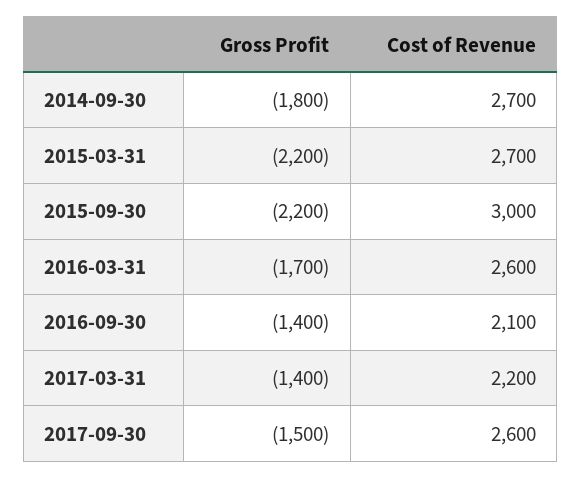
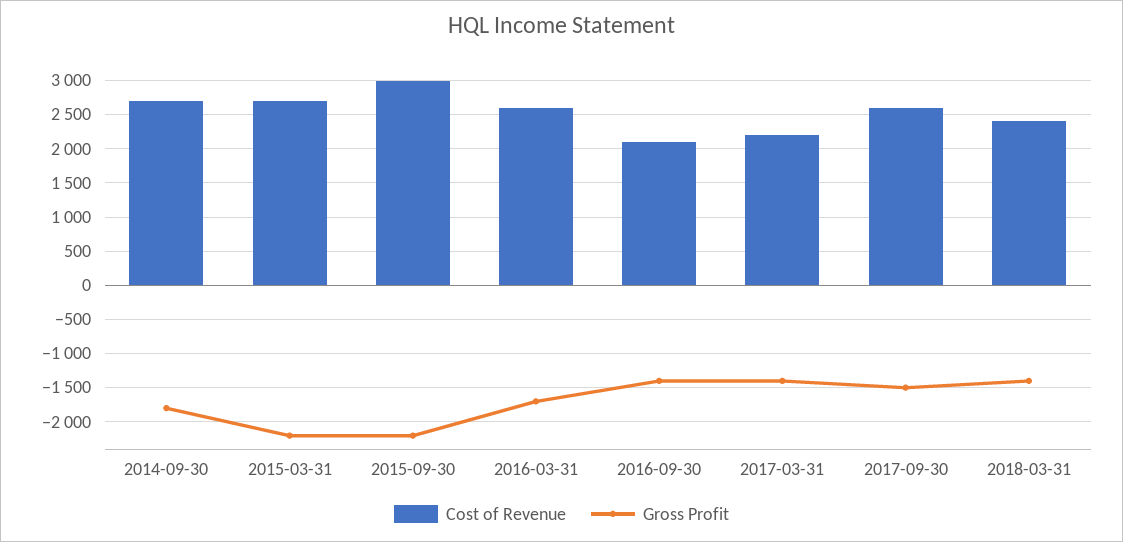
Cost of Revenue, 2018-03-31: none -> 2400
Gross Profit, 2018-03-31: none -> -1400

